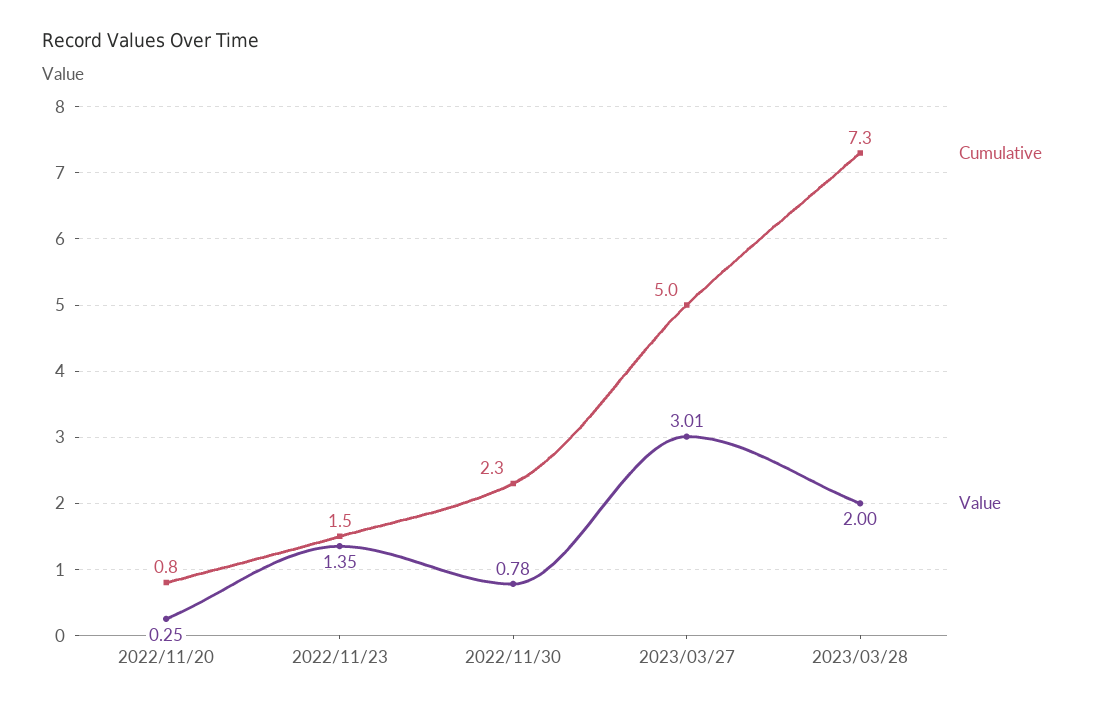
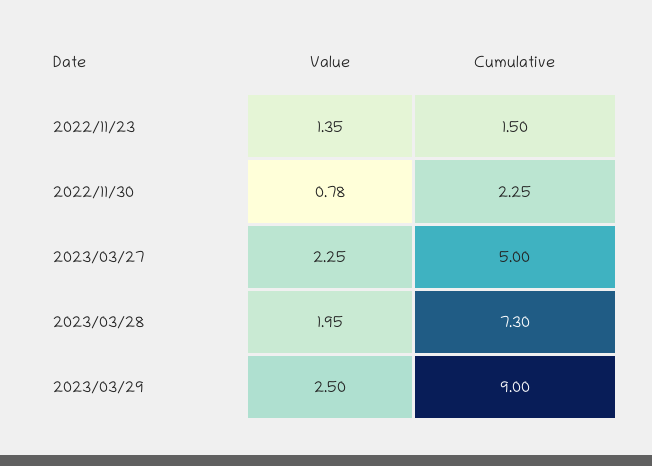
Cumulative, 2022/11/20: 0.8 -> none
Value, 2022/11/20: 0.25 -> none
Value, 2023/03/27: 3.01 -> 2.25
Value, 2023/03/28: 2 -> 1.95
Value, 2023/03/29: none -> 2.5
Cumulative, 2023/03/29: none -> 9

